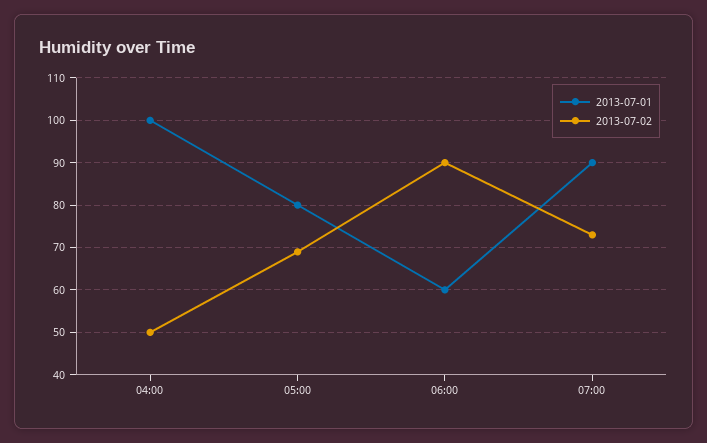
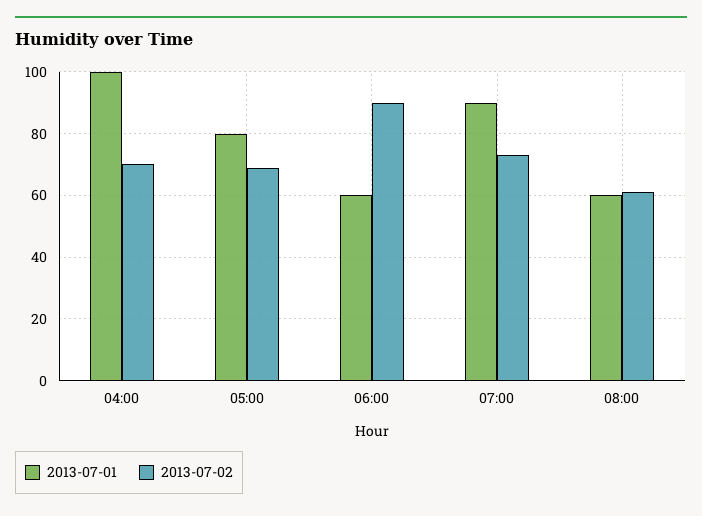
2013-07-02, 04:00: 50 -> 70
2013-07-01, 08:00: none -> 60
2013-07-02, 08:00: none -> 60

